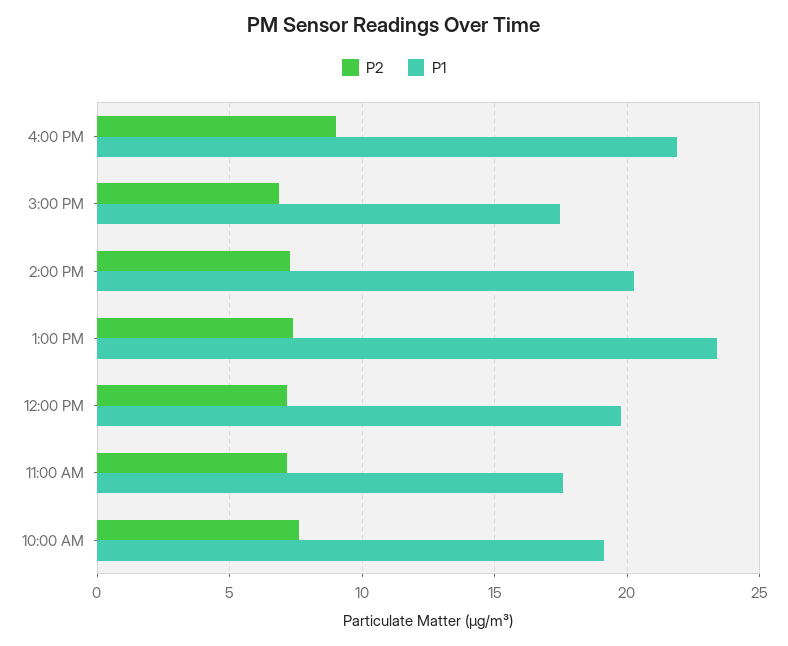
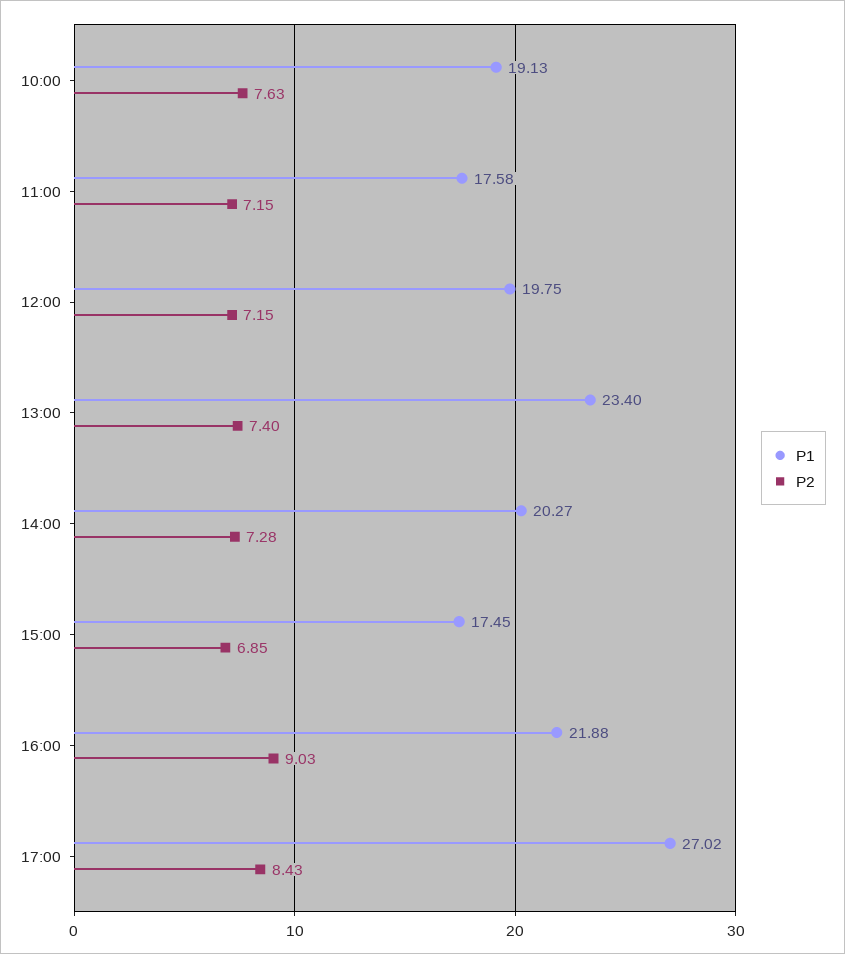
P1, 17:00: none -> 27.02
P2, 17:00: none -> 8.43

